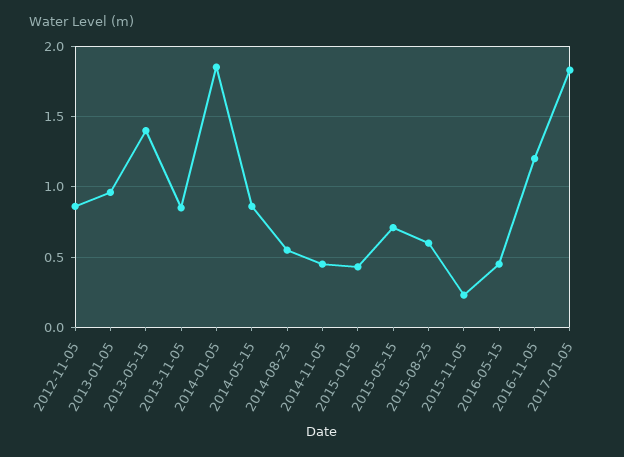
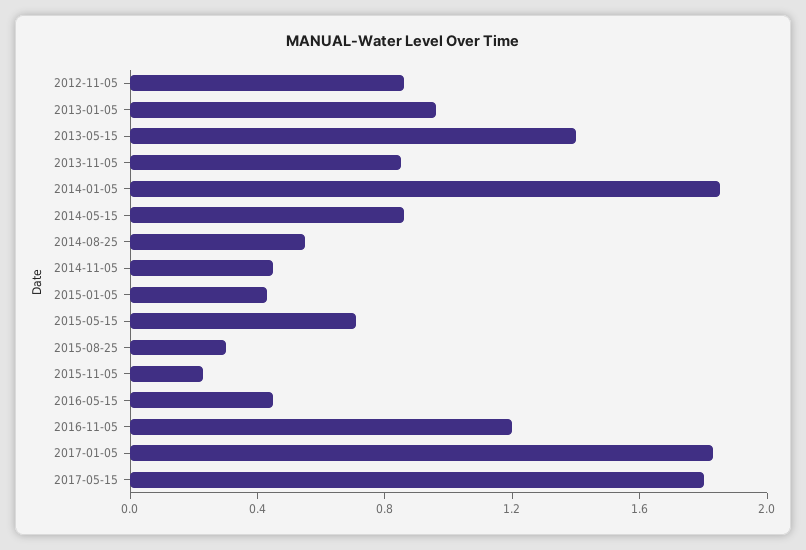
2015-08-25: 0.6 -> 0.3
2017-05-15: none -> 1.8

